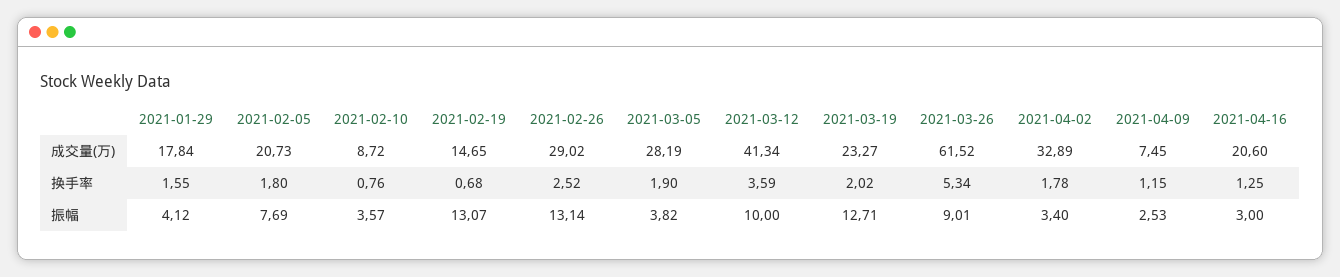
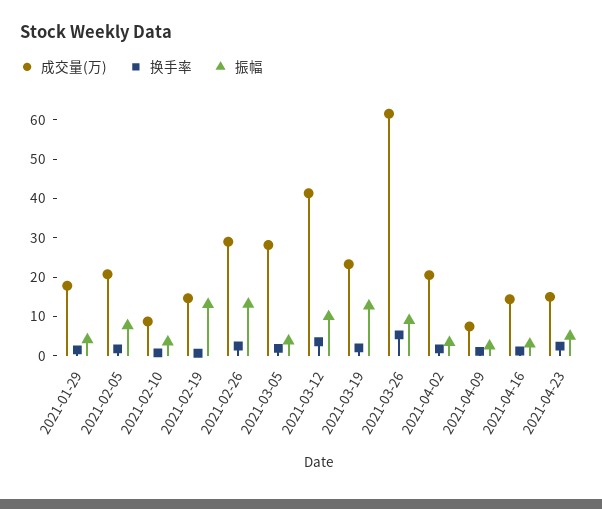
成交量(万), 2021-04-02: 32.89 -> 20
成交量(万), 2021-04-16: 20.6 -> 15
成交量(万), 2021-04-23: none -> 15
换手率, 2021-04-23: none -> 2.5
振幅, 2021-04-23: none -> 5

